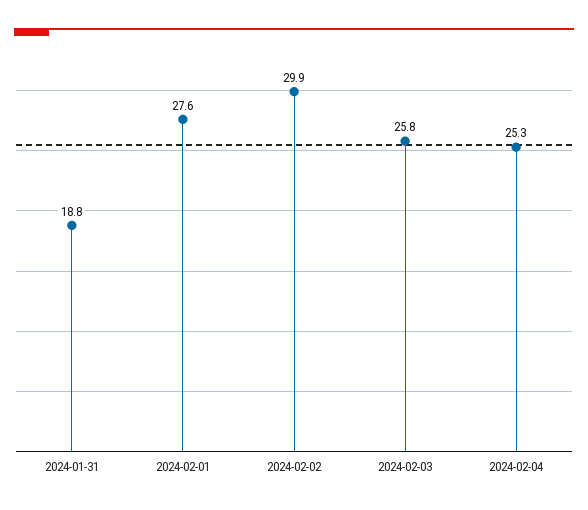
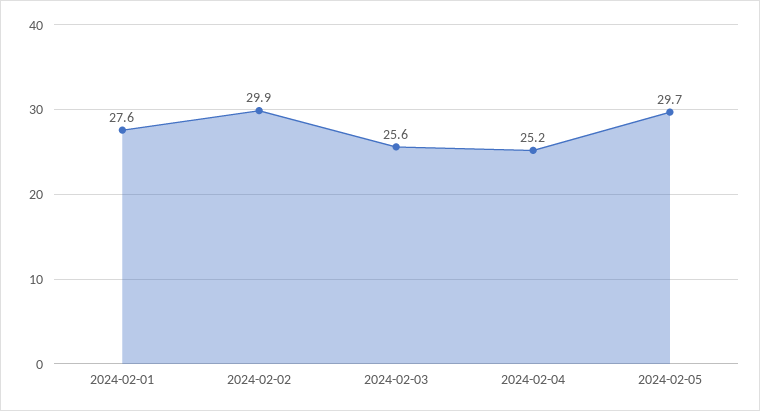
2024-01-31: 18.8 -> none
2024-02-03: 25.8 -> 25.6
2024-02-04: 25.3 -> 25.2
2024-02-05: none -> 29.7

